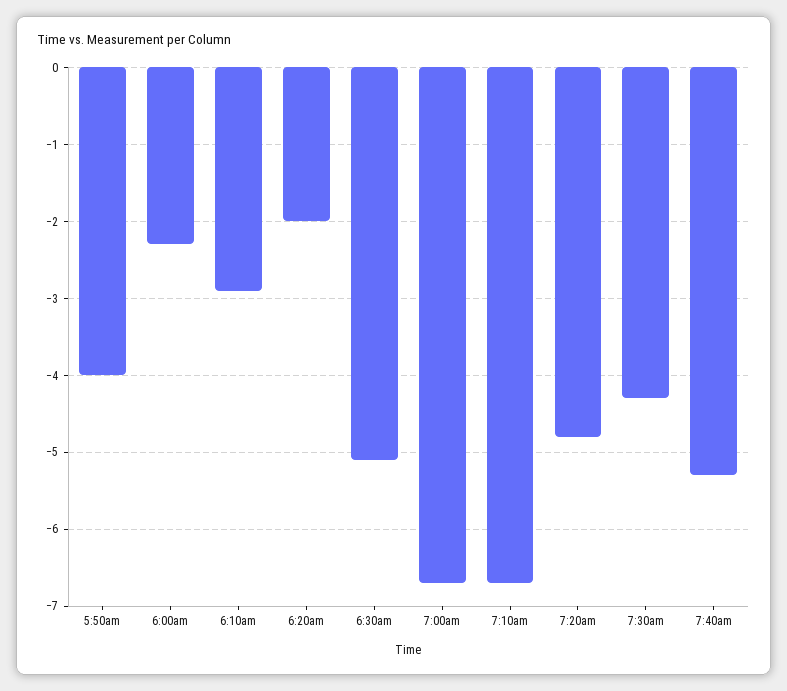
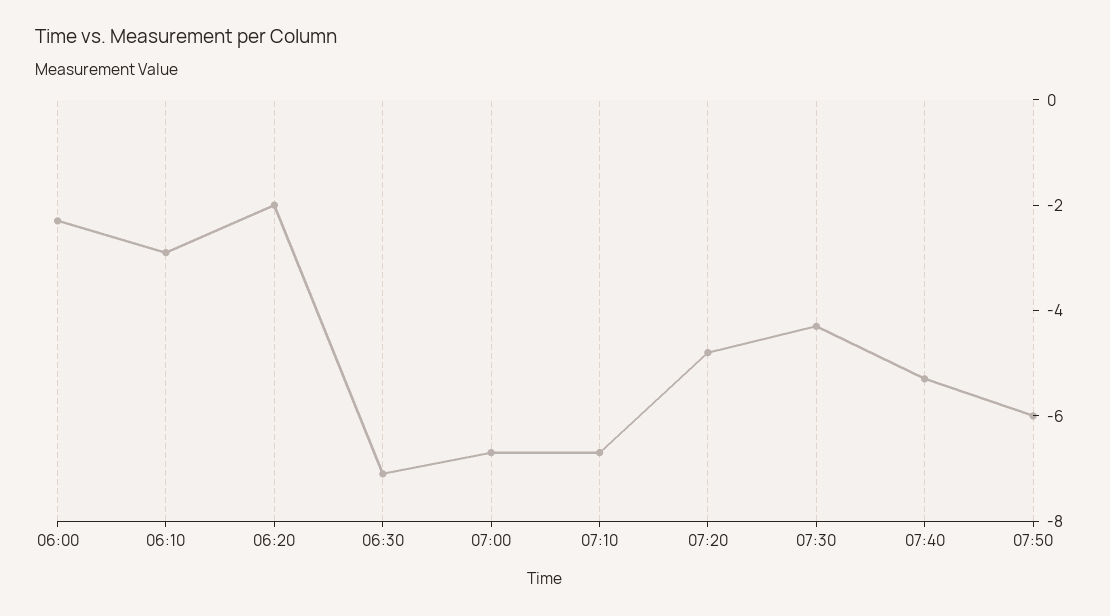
5:50am: -4 -> none
6:30am: -5.1 -> -7
07:50: none -> -6

